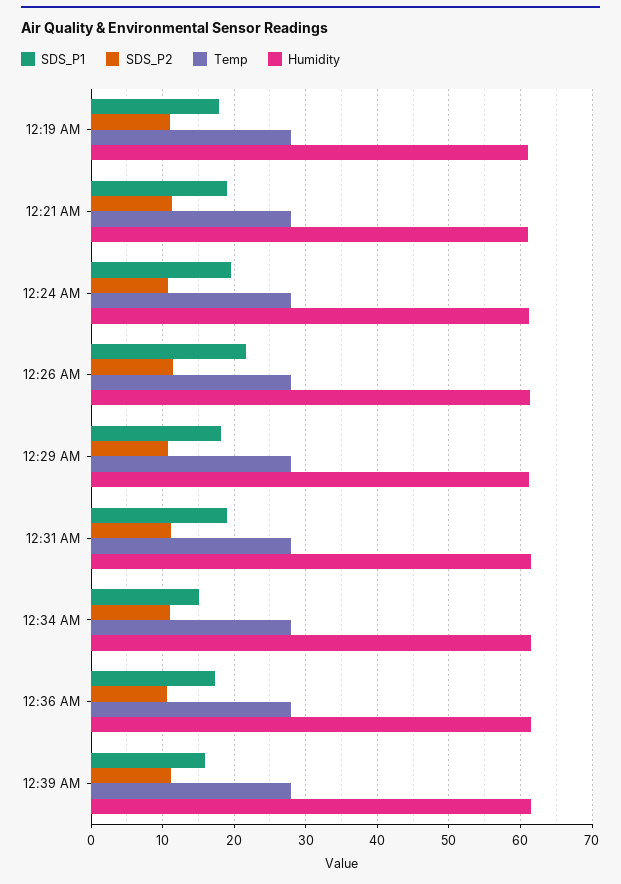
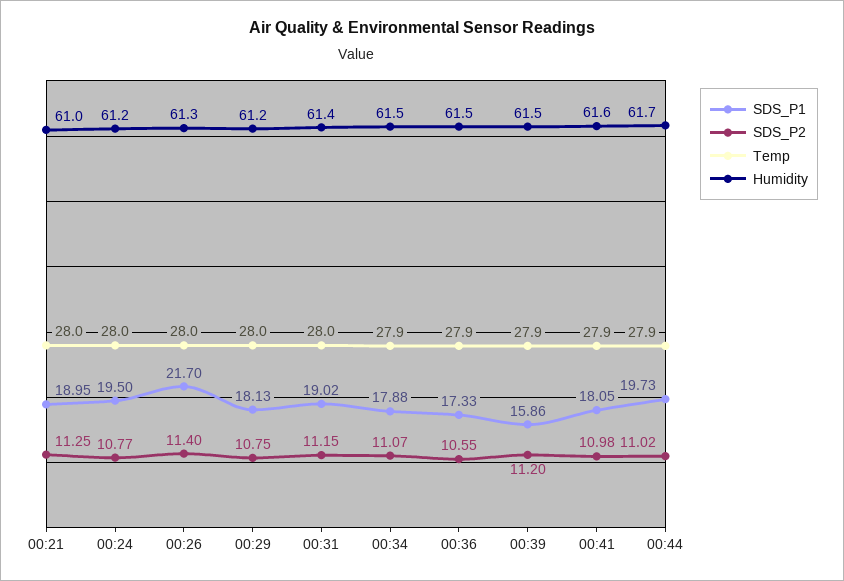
SDS_P1, 12:19 AM: 18 -> none
SDS_P2, 12:19 AM: 11 -> none
Temp, 12:19 AM: 28 -> none
Humidity, 12:19 AM: 61 -> none
SDS_P1, 12:34 AM: 15 -> 17.88
SDS_P1, 00:41: none -> 18.05
SDS_P2, 00:41: none -> 10.98
Temp, 00:41: none -> 27.9
Humidity, 00:41: none -> 61.6
SDS_P1, 00:44: none -> 19.73
SDS_P2, 00:44: none -> 11.02
Temp, 00:44: none -> 27.9
Humidity, 00:44: none -> 61.7

